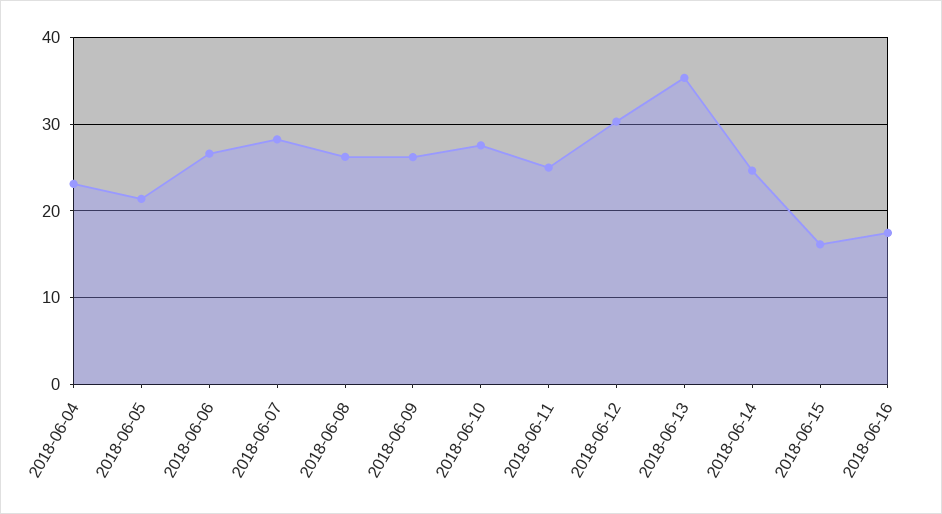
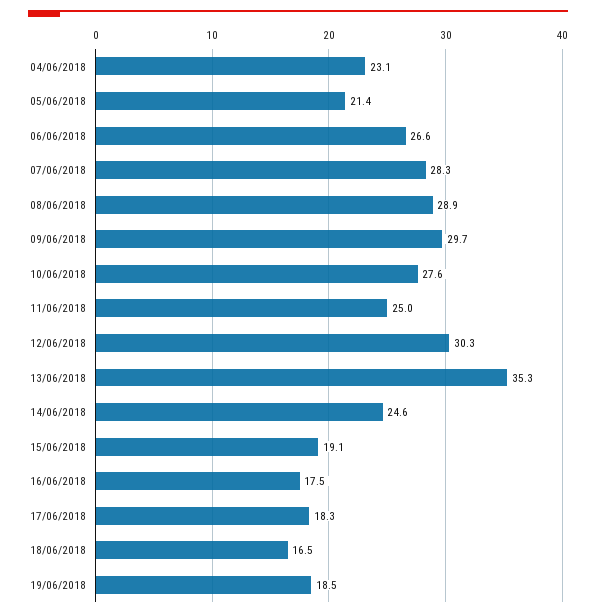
2018-06-08: 26 -> 28.9
2018-06-09: 26 -> 29.7
2018-06-15: 16 -> 19.1
17/06/2018: none -> 18.3
18/06/2018: none -> 16.5
19/06/2018: none -> 18.5

